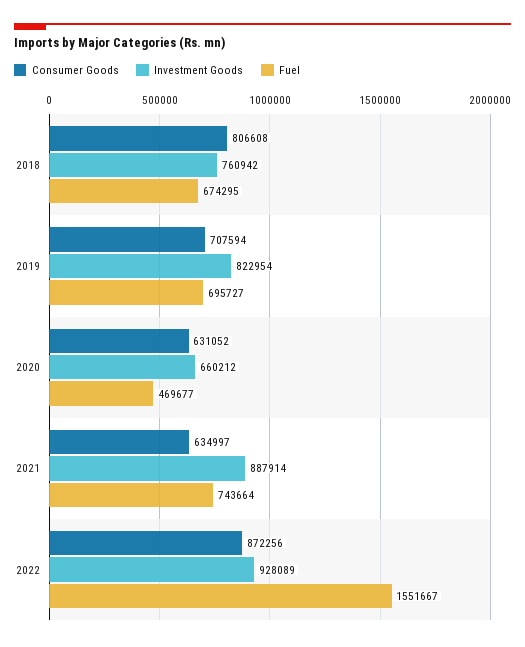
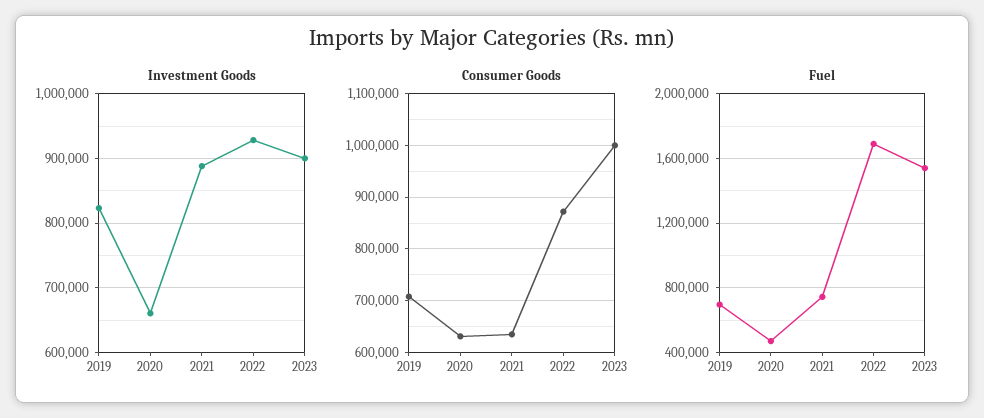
Consumer Goods, 2018: 806608 -> none
Investment Goods, 2018: 760942 -> none
Fuel, 2018: 674295 -> none
Fuel, 2022: 1551667 -> 1700000
Investment Goods, 2023: none -> 900000
Consumer Goods, 2023: none -> 1000000
Fuel, 2023: none -> 1550000

